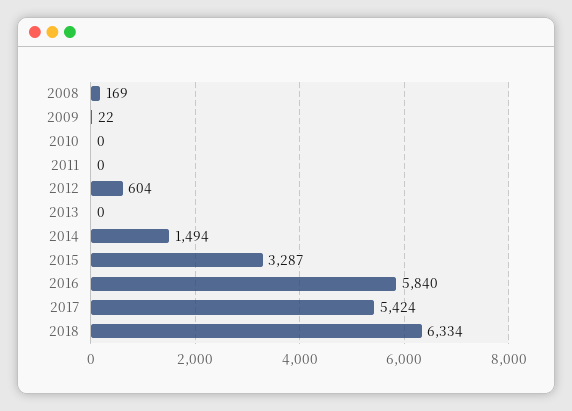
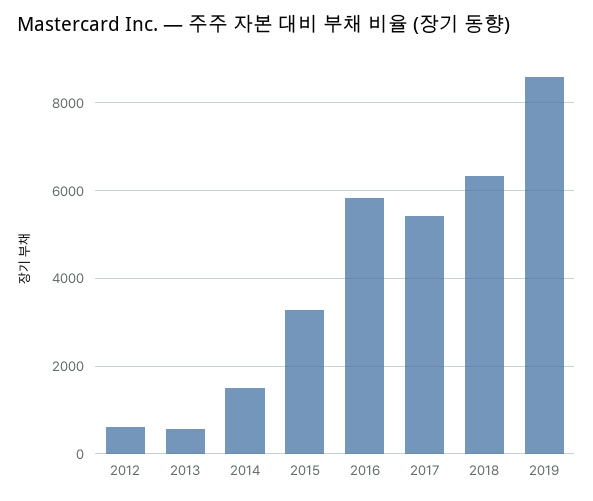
2008: 169 -> none
2009: 22 -> none
2010: 0 -> none
2011: 0 -> none
2013: 0 -> 600
2019: none -> 8600

